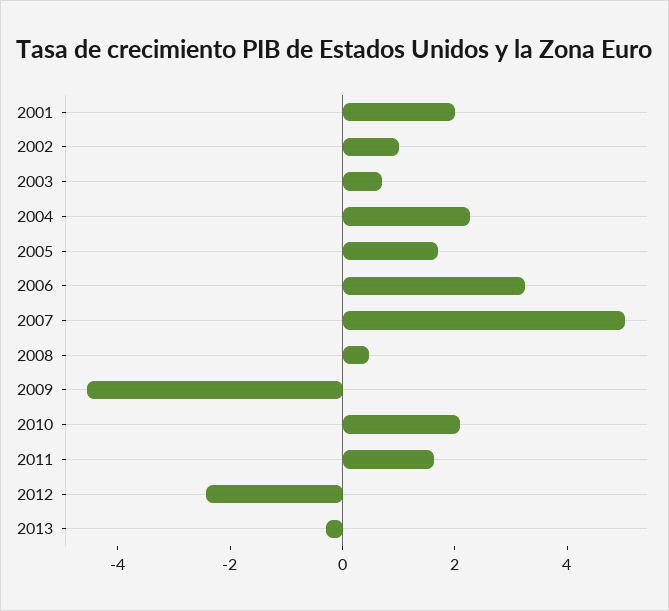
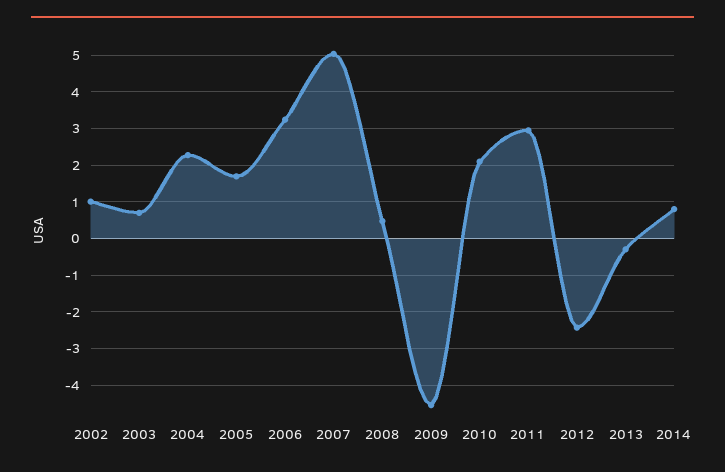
2001: 2 -> none
2011: 1.5 -> 3
2014: none -> 0.8

